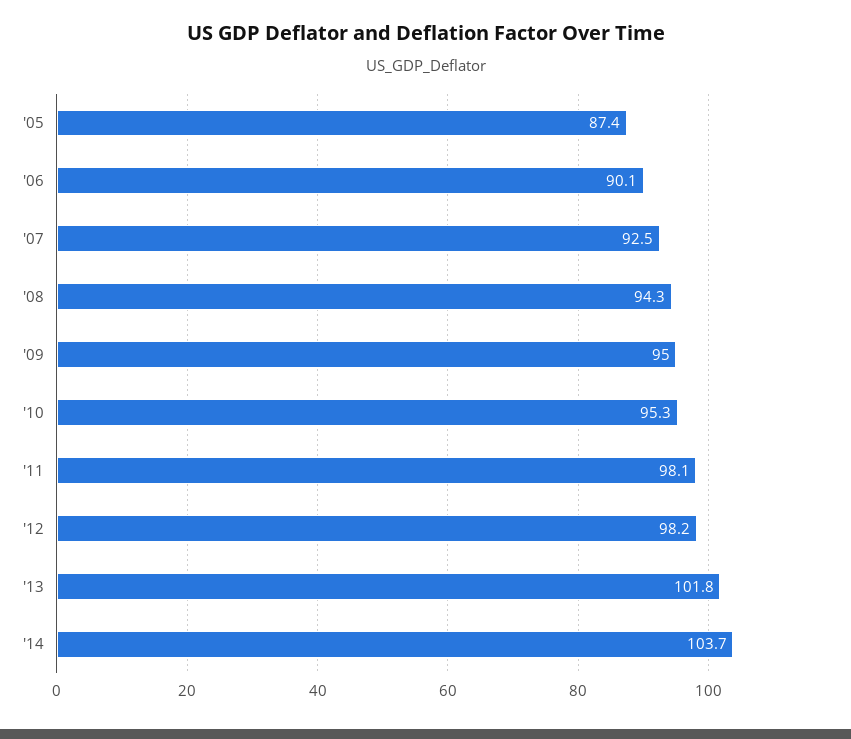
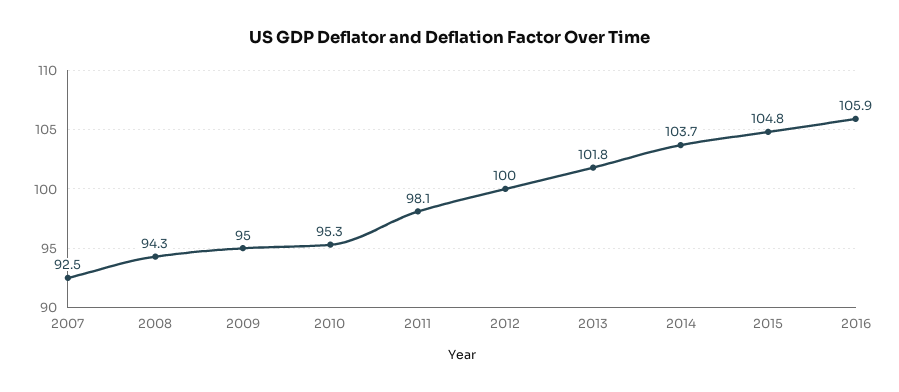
'05: 87.4 -> none
'06: 90.1 -> none
'12: 98.2 -> 100
2015: none -> 104.8
2016: none -> 105.9

